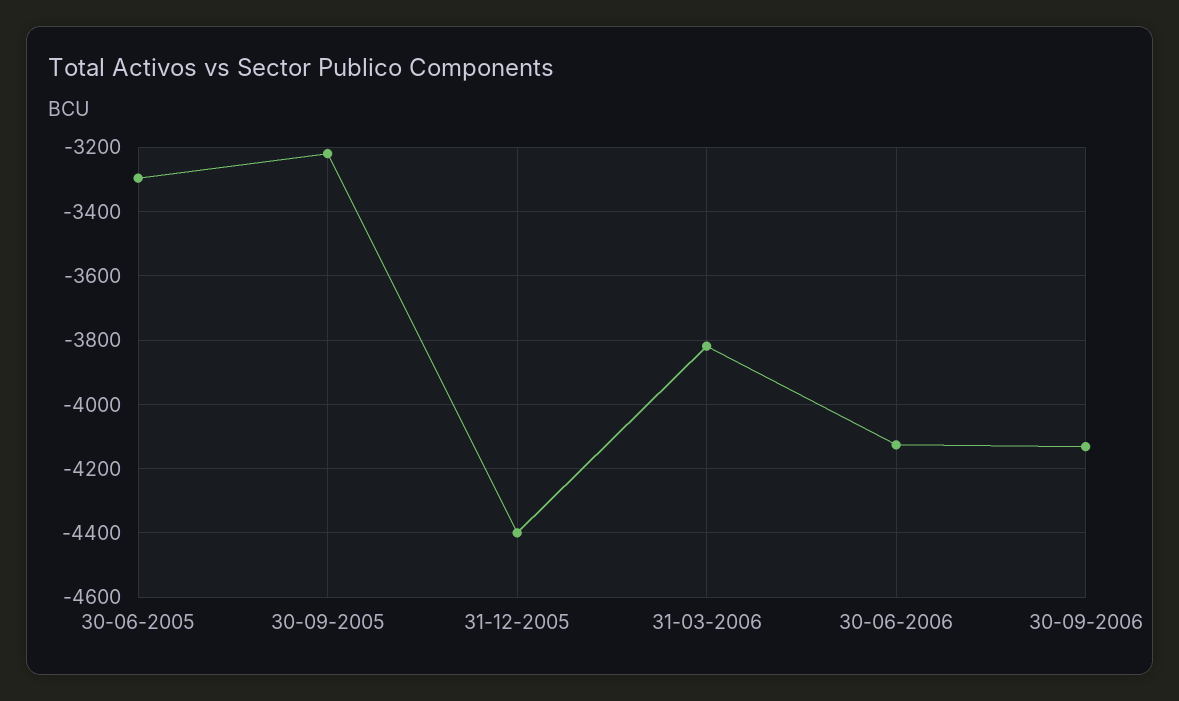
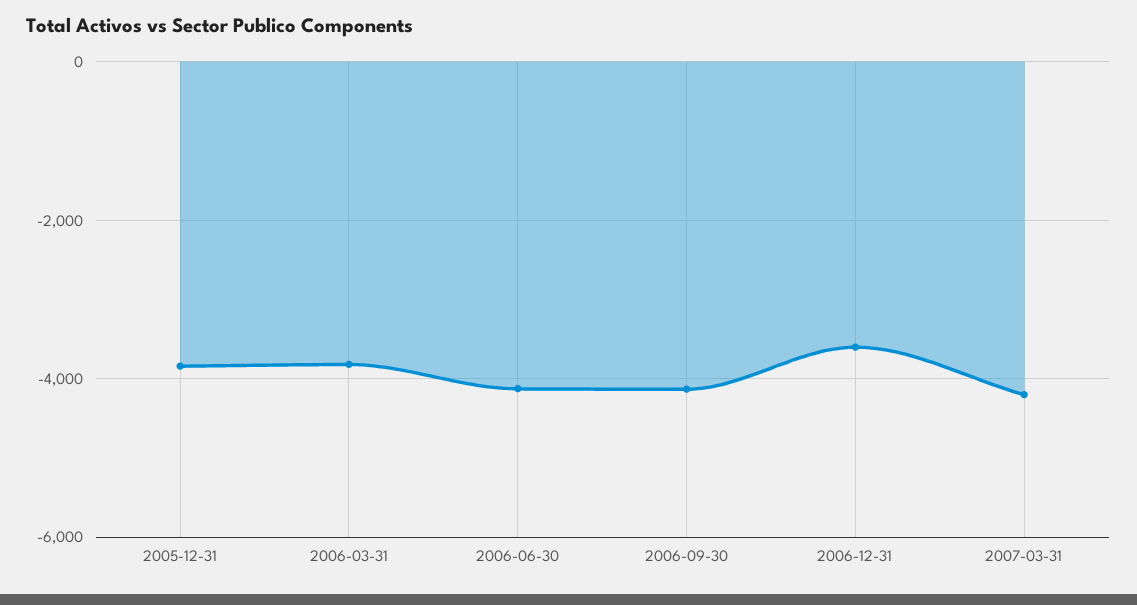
30-06-2005: -3300 -> none
30-09-2005: -3220 -> none
31-12-2005: -4400 -> -3800
2006-12-31: none -> -3600
2007-03-31: none -> -4200

